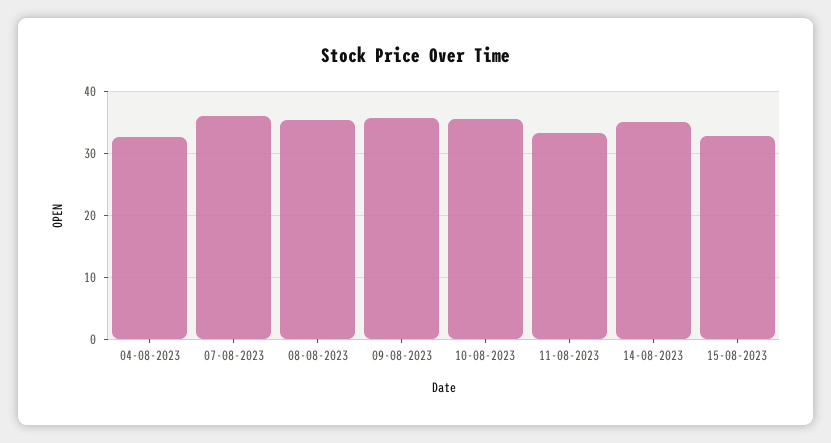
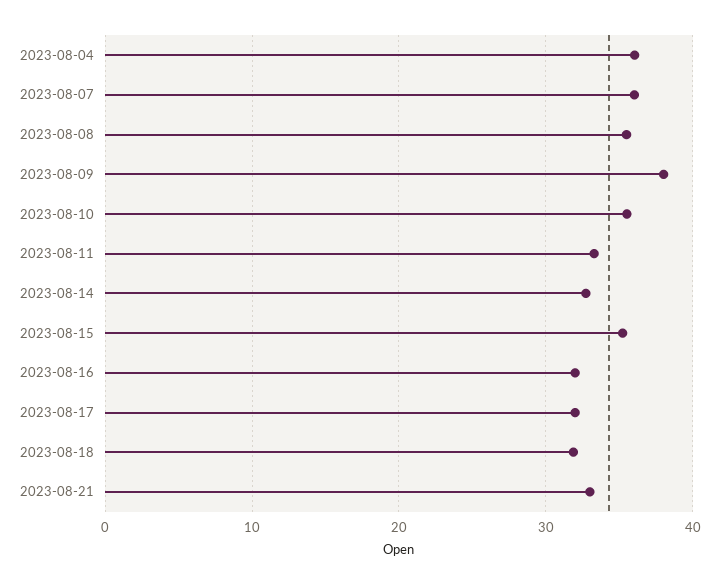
04-08-2023: 33 -> 36
09-08-2023: 36 -> 38
14-08-2023: 35 -> 33
15-08-2023: 33 -> 35
2023-08-16: none -> 32
2023-08-17: none -> 32
2023-08-18: none -> 32
2023-08-21: none -> 33

